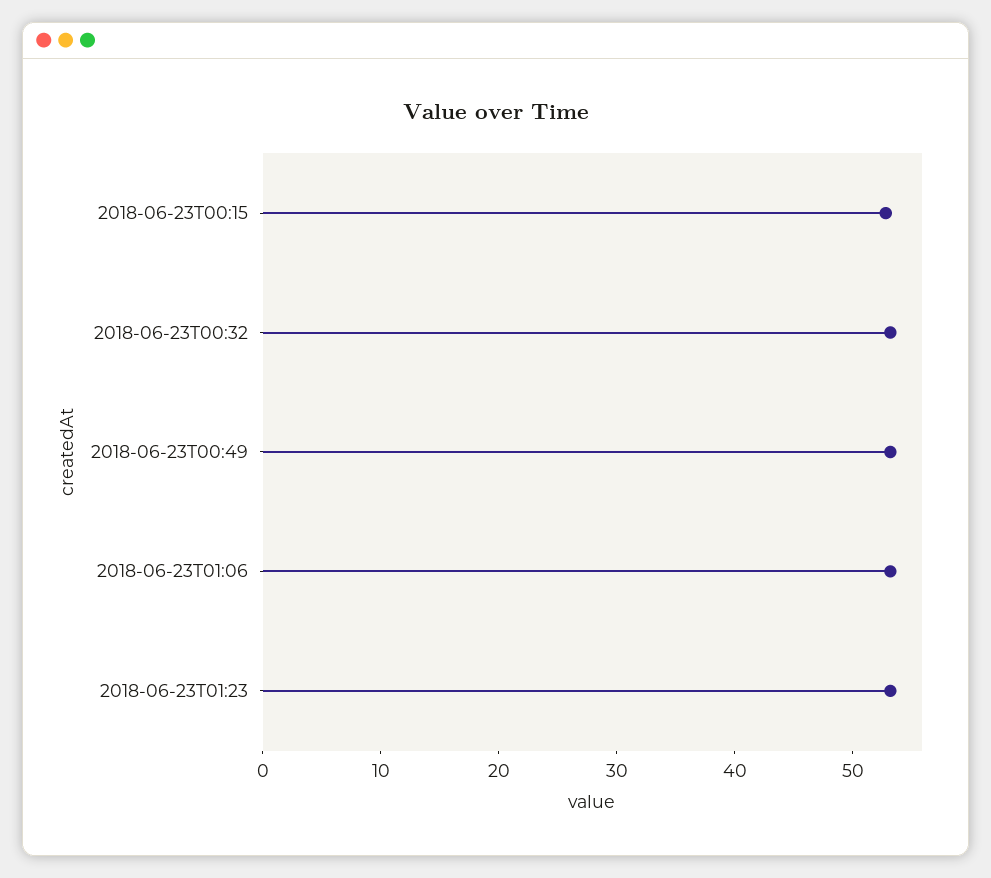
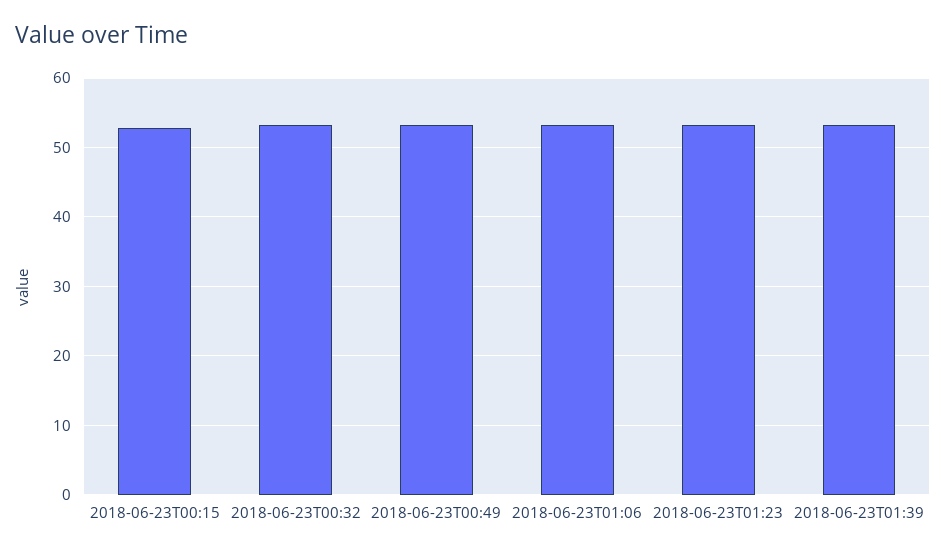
2018-06-23T01:39: none -> 53

